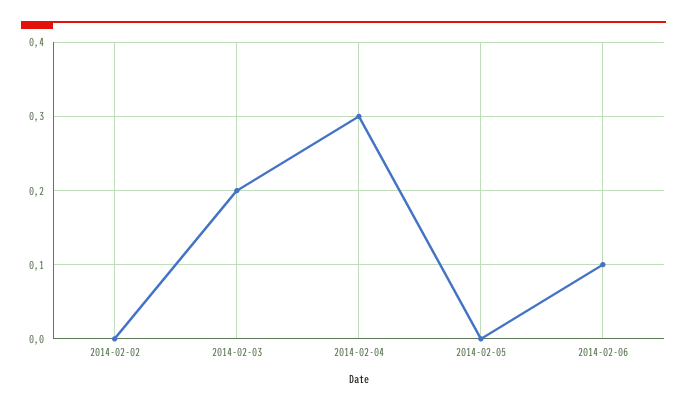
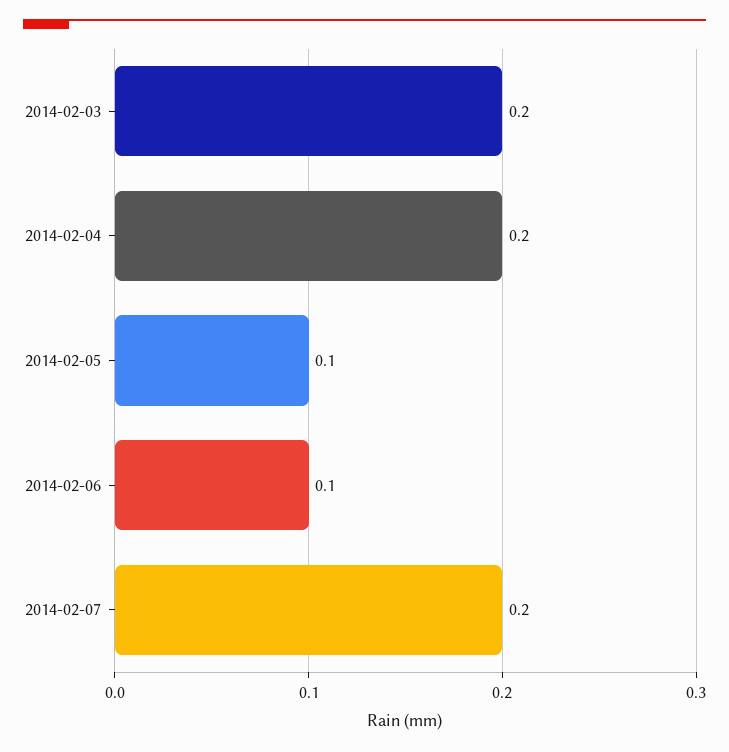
2014-02-02: 0 -> none
2014-02-04: 0.3 -> 0.2
2014-02-05: 0 -> 0.1
2014-02-07: none -> 0.2

